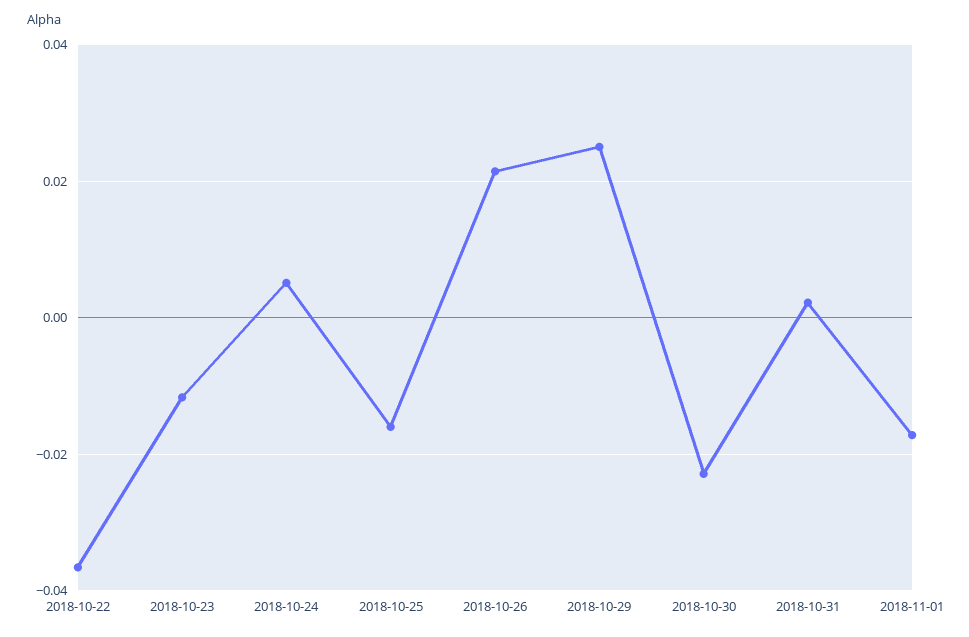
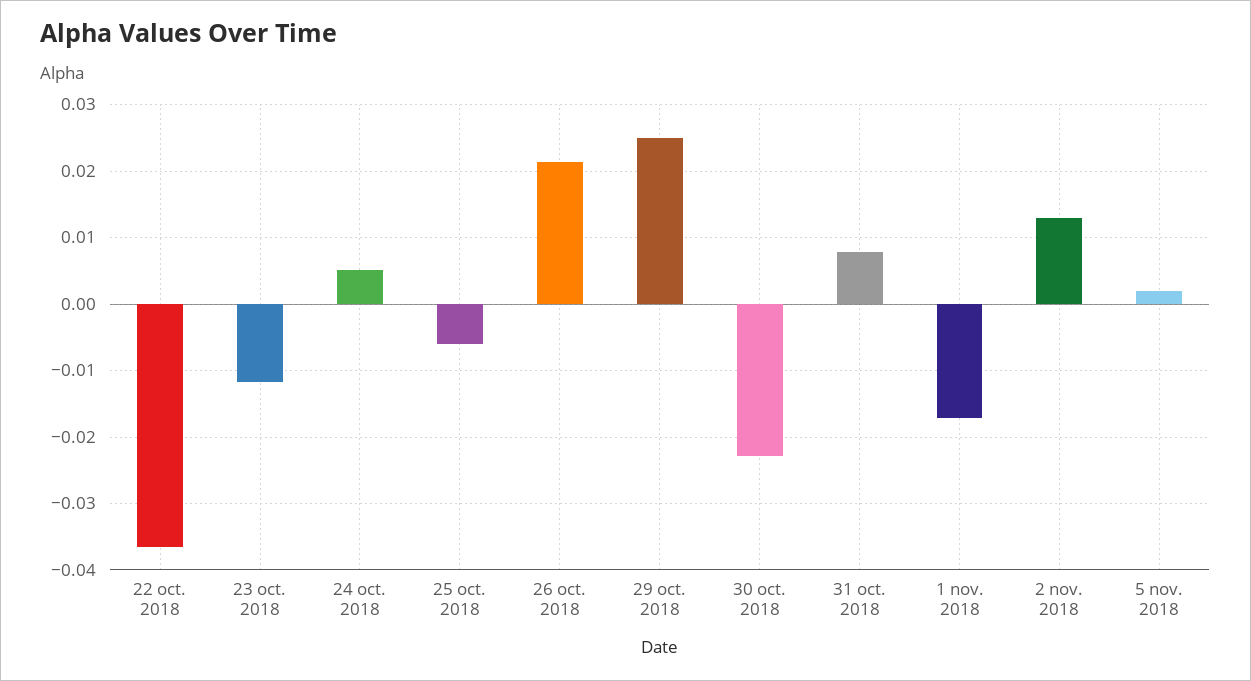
2018-10-25: -0.016 -> -0.006
2018-10-31: 0.002 -> 0.008
2 nov. 2018: none -> 0.013
5 nov. 2018: none -> 0.002

